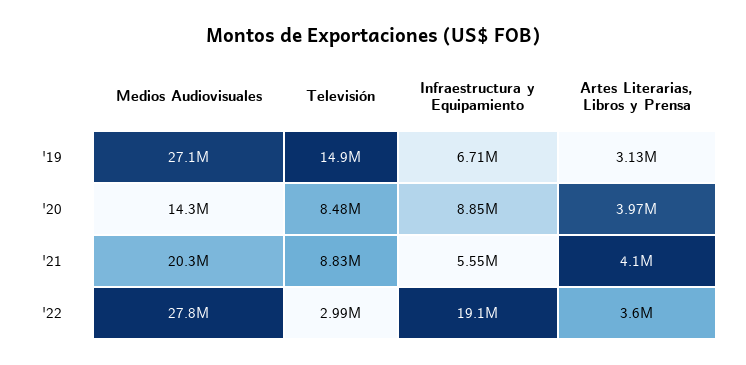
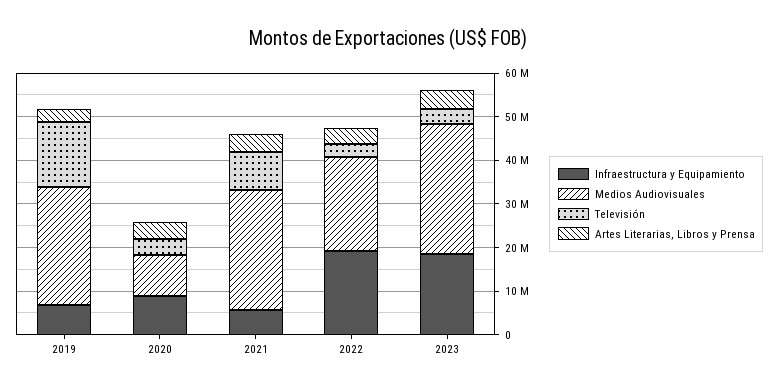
Medios Audiovisuales, '20: 14300000 -> 10000000
Televisión, '20: 8480000 -> 4000000
Medios Audiovisuales, '21: 20300000 -> 28000000
Medios Audiovisuales, '22: 27800000 -> 22000000
Infraestructura y Equipamiento, 2023: none -> 18000000
Medios Audiovisuales, 2023: none -> 30000000
Televisión, 2023: none -> 4000000
Artes Literarias, Libros y Prensa, 2023: none -> 4000000

